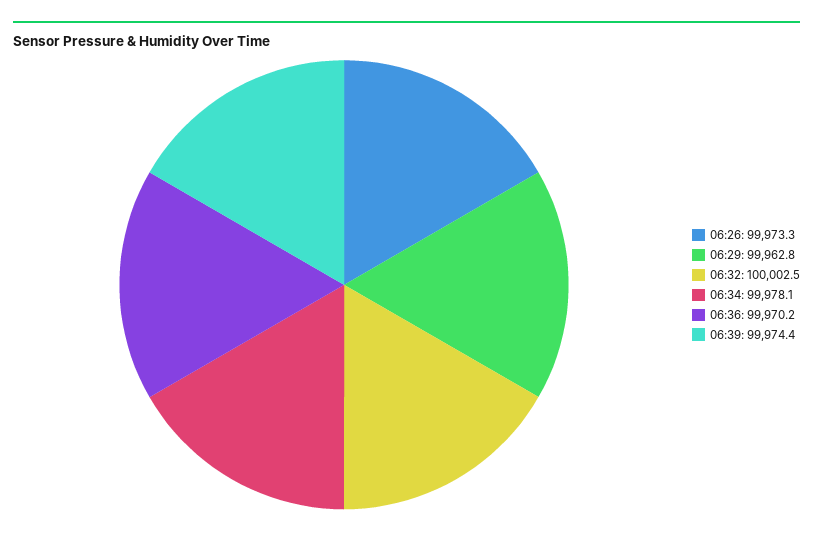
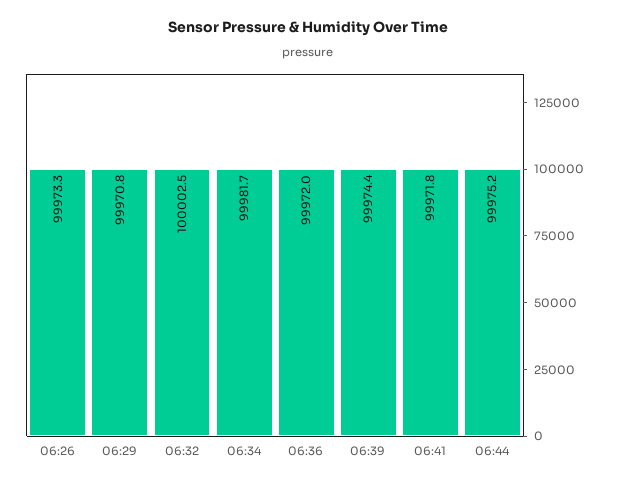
06:29: 99962.8 -> 99970.8
06:34: 99978.1 -> 99981.7
06:36: 99970.2 -> 99972
06:41: none -> 99971.8
06:44: none -> 99975.2

